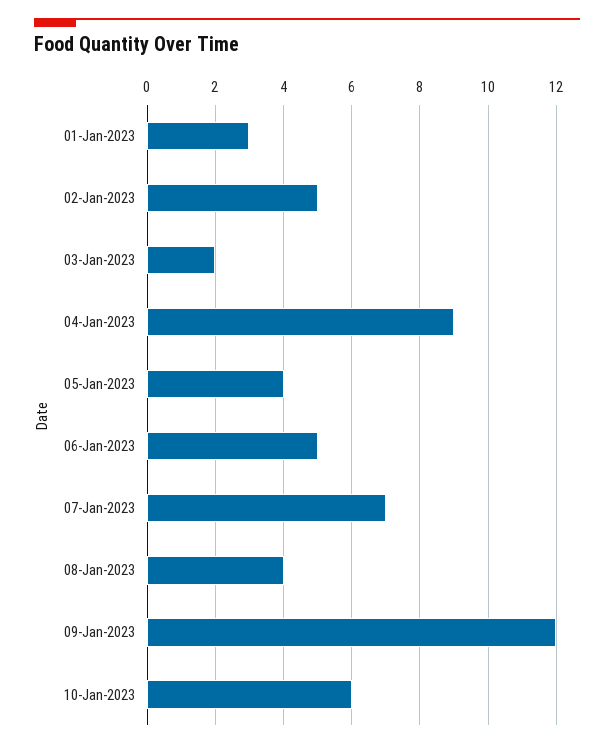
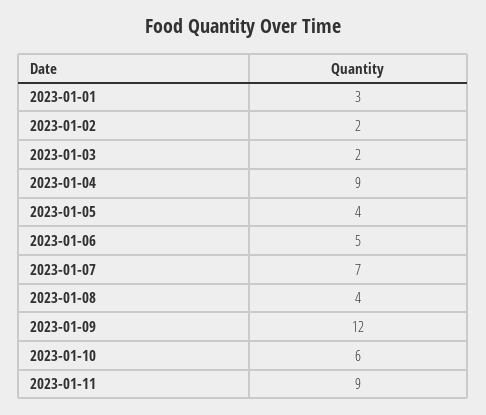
02-Jan-2023: 5 -> 2
2023-01-11: none -> 9

